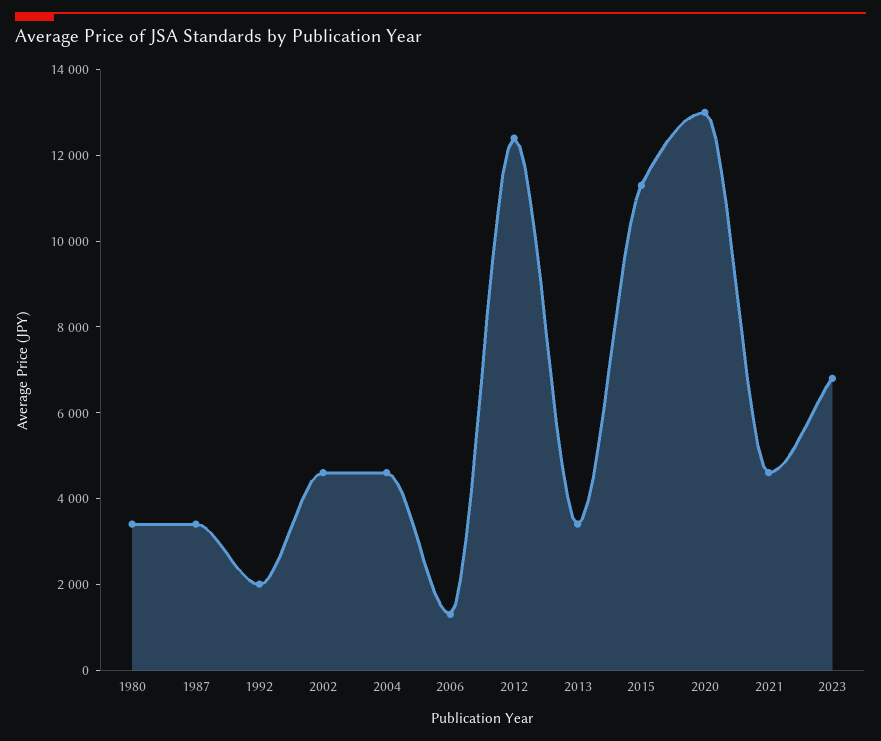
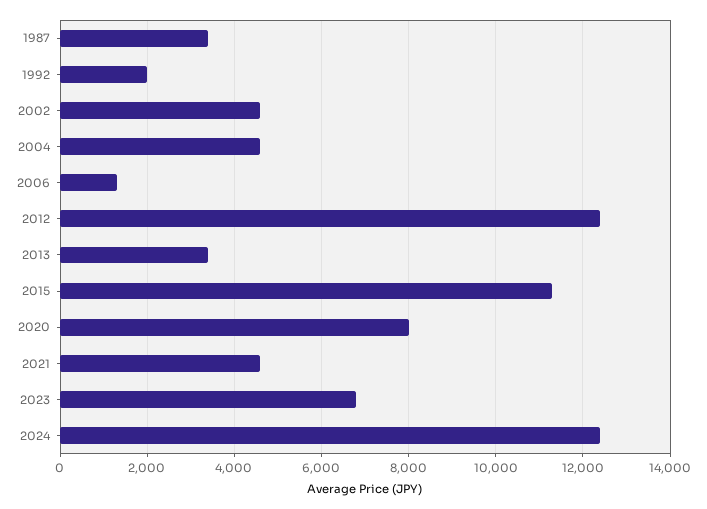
1980: 3500 -> none
2020: 13000 -> 8000
2024: none -> 12400

